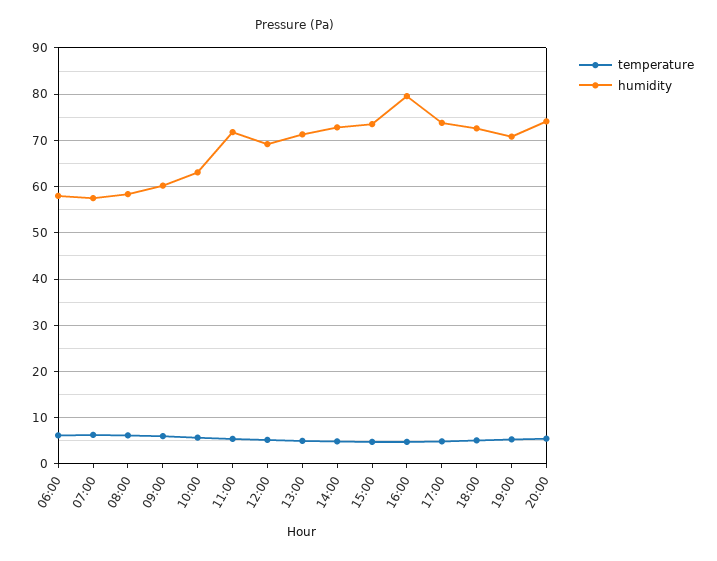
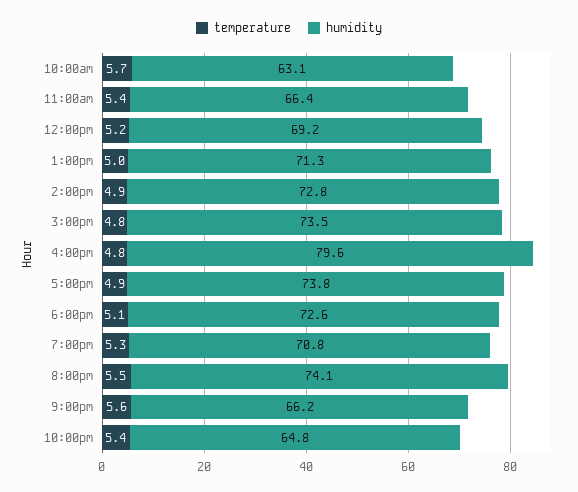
temperature, 06:00: 6 -> none
humidity, 06:00: 58 -> none
temperature, 07:00: 6 -> none
humidity, 07:00: 58 -> none
temperature, 08:00: 6 -> none
humidity, 08:00: 58 -> none
temperature, 09:00: 6 -> none
humidity, 09:00: 60 -> none
humidity, 11:00: 72 -> 66.4
temperature, 9:00pm: none -> 5.6
humidity, 9:00pm: none -> 66.2
temperature, 10:00pm: none -> 5.4
humidity, 10:00pm: none -> 64.8

